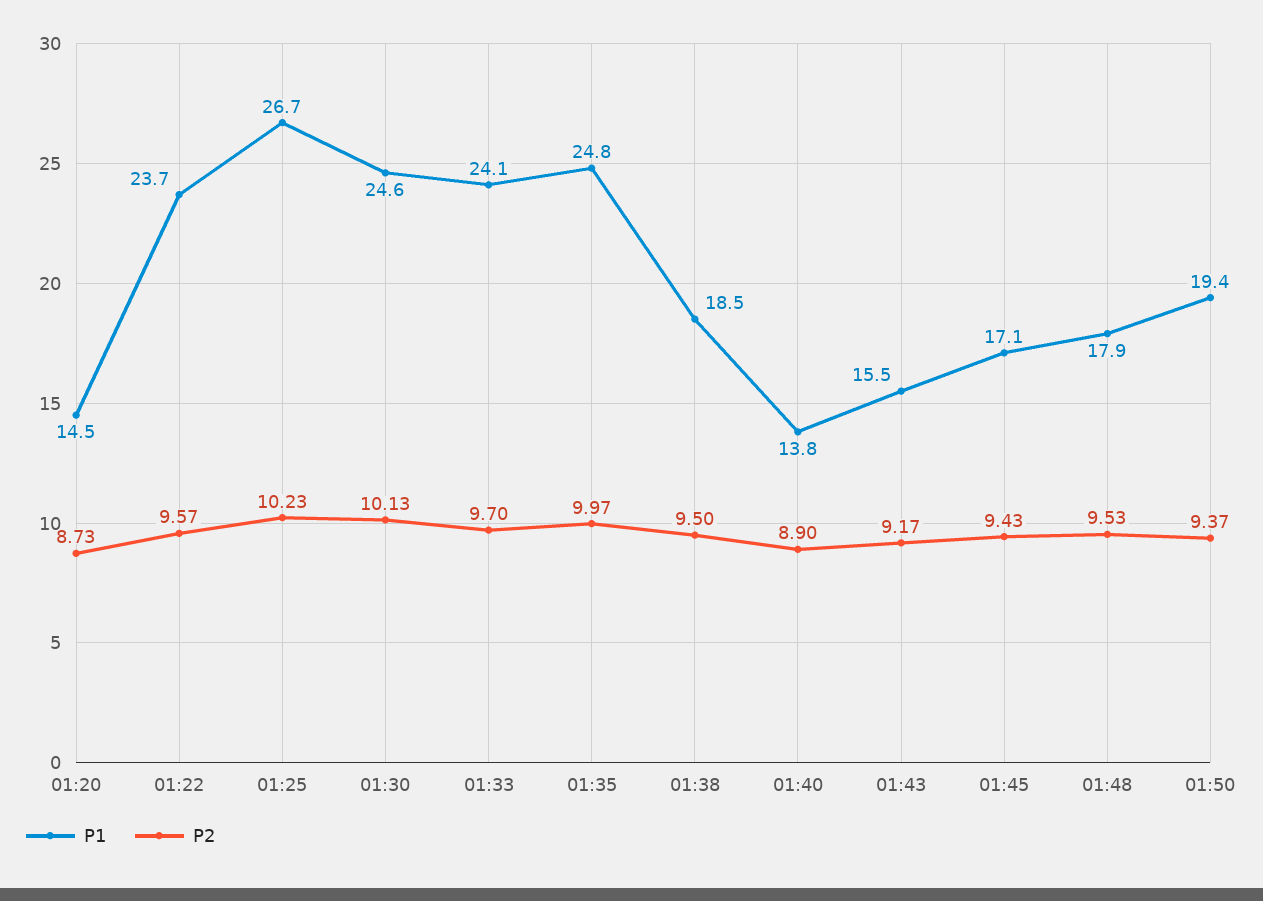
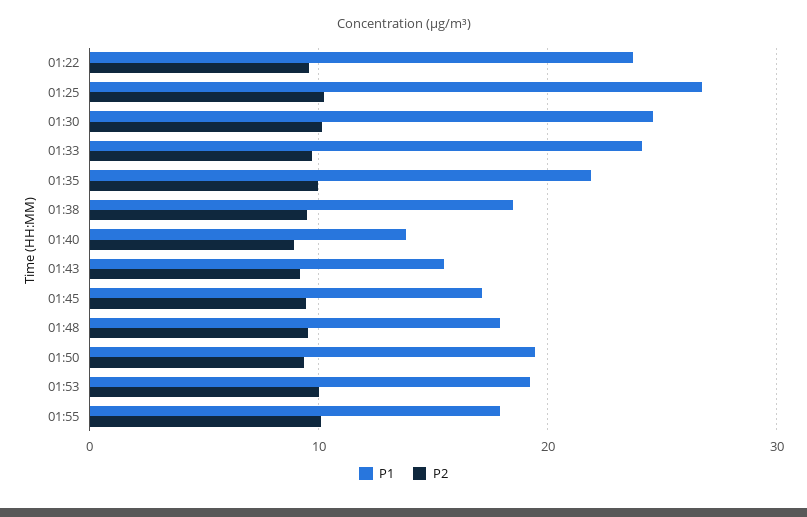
P1, 01:20: 14.5 -> none
P2, 01:20: 8.73 -> none
P1, 01:35: 24.8 -> 22
P1, 01:53: none -> 19
P2, 01:53: none -> 10
P1, 01:55: none -> 18
P2, 01:55: none -> 10

